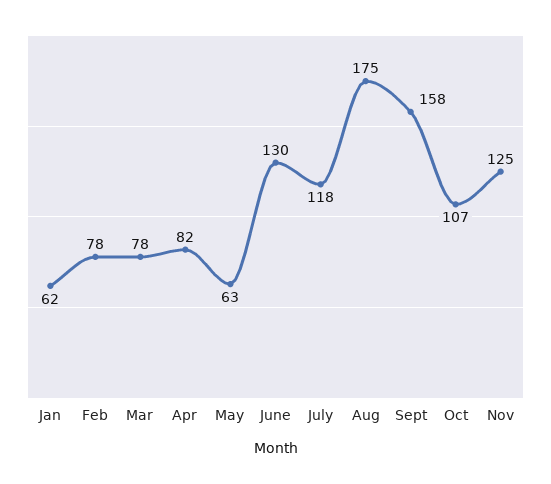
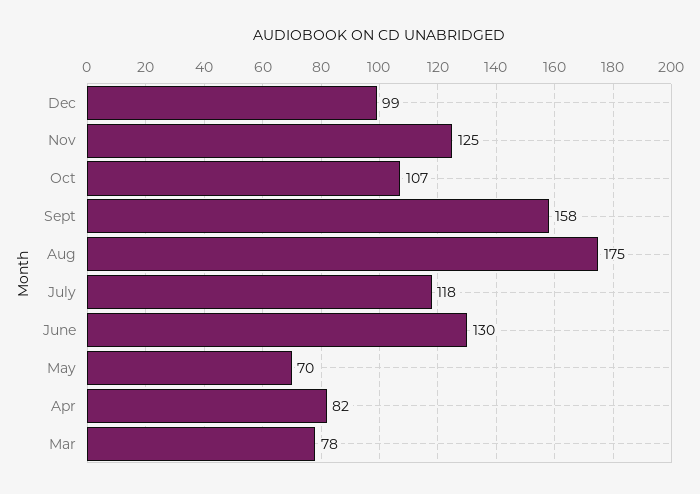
Jan: 62 -> none
Feb: 78 -> none
May: 63 -> 70
Dec: none -> 99

